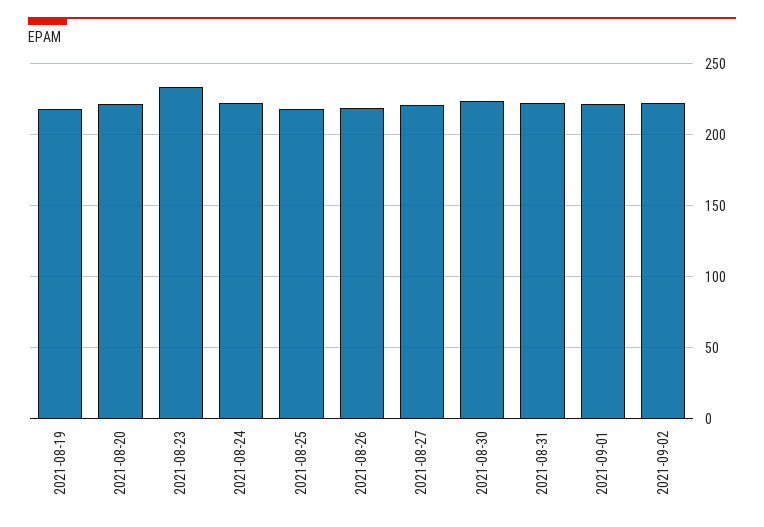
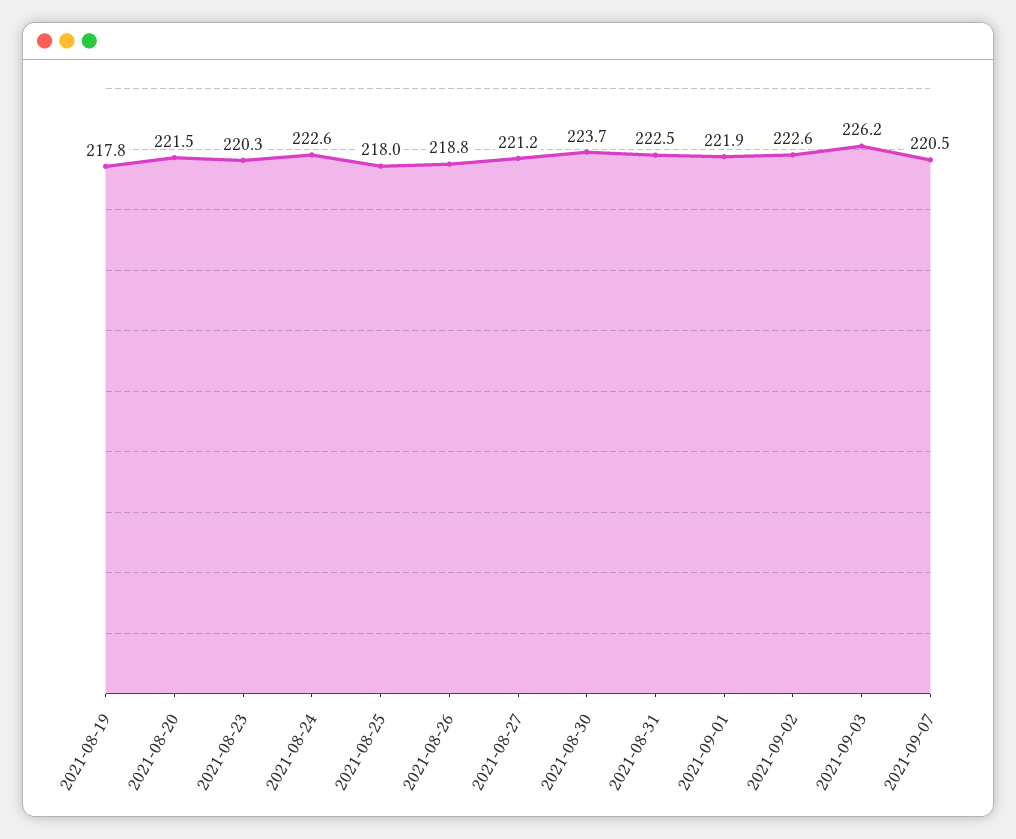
2021-08-23: 235 -> 220.3
2021-09-03: none -> 226.2
2021-09-07: none -> 220.5

